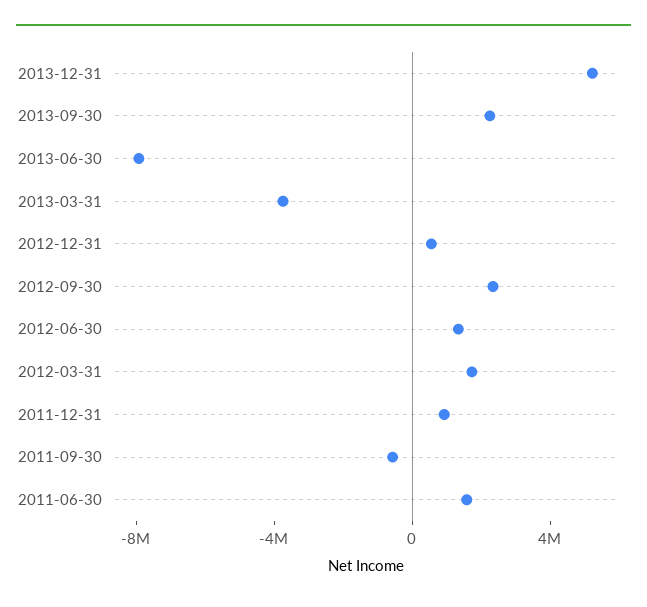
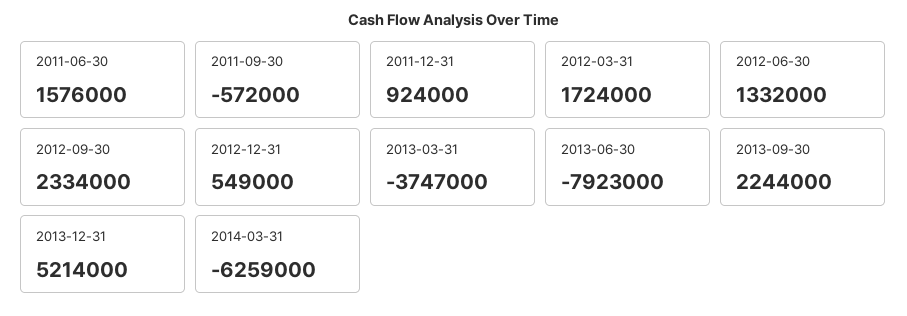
2014-03-31: none -> -6259000

